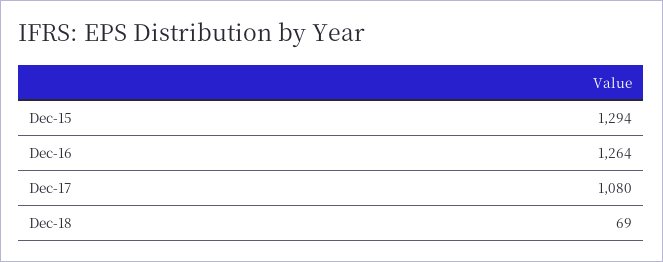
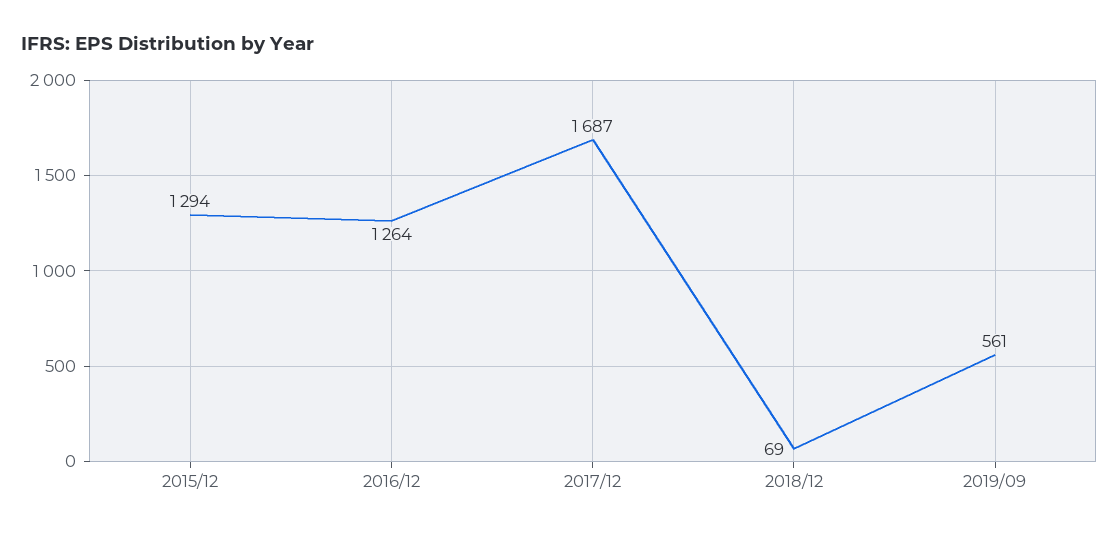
Dec-17: 1080 -> 1687
2019/09: none -> 561

